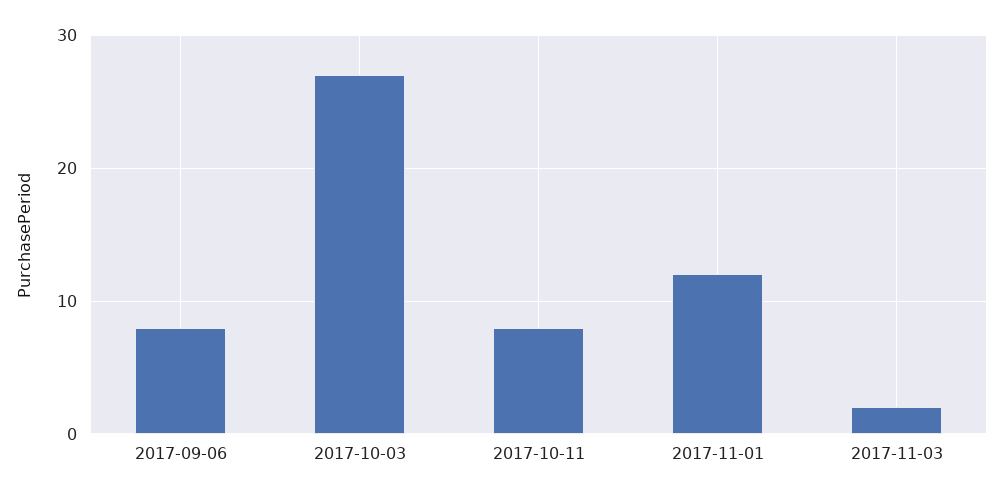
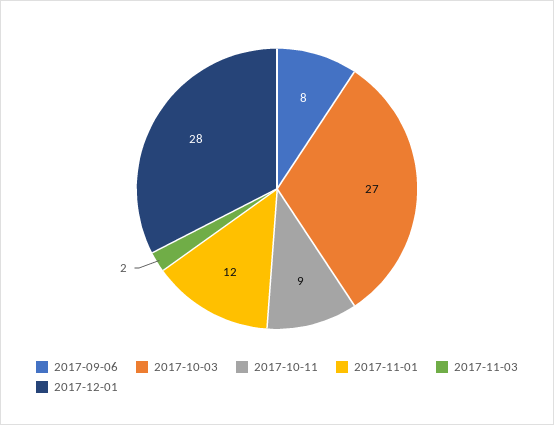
2017-10-11: 8 -> 9
2017-12-01: none -> 28

